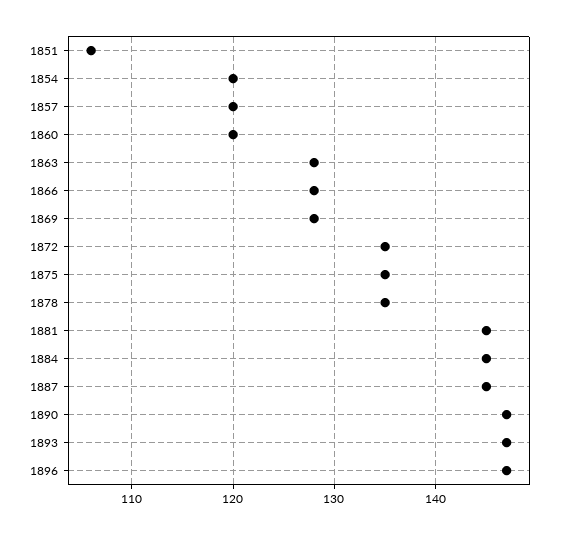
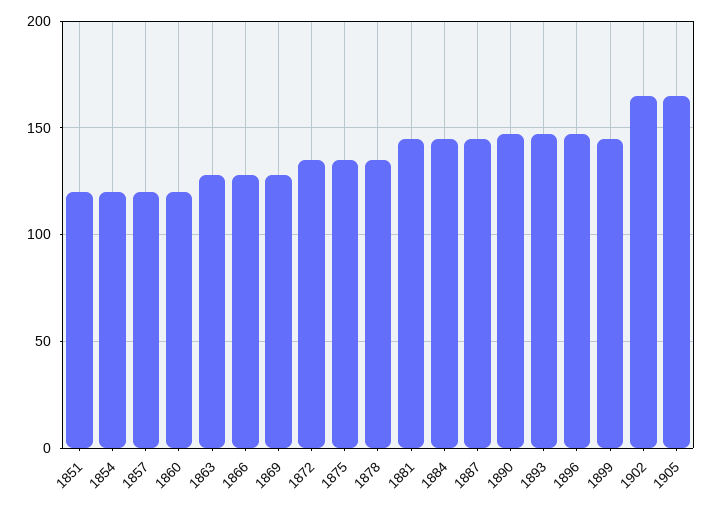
1851: 106 -> 120
1899: none -> 145
1902: none -> 165
1905: none -> 165

